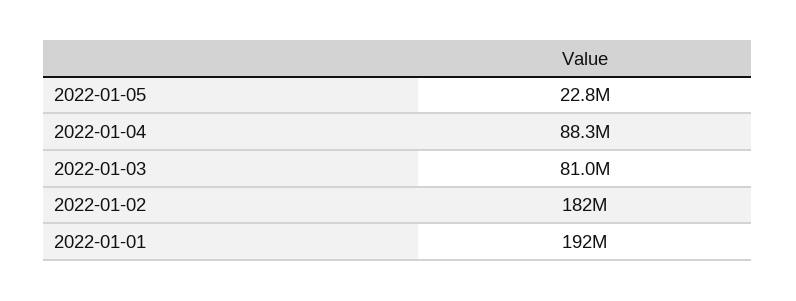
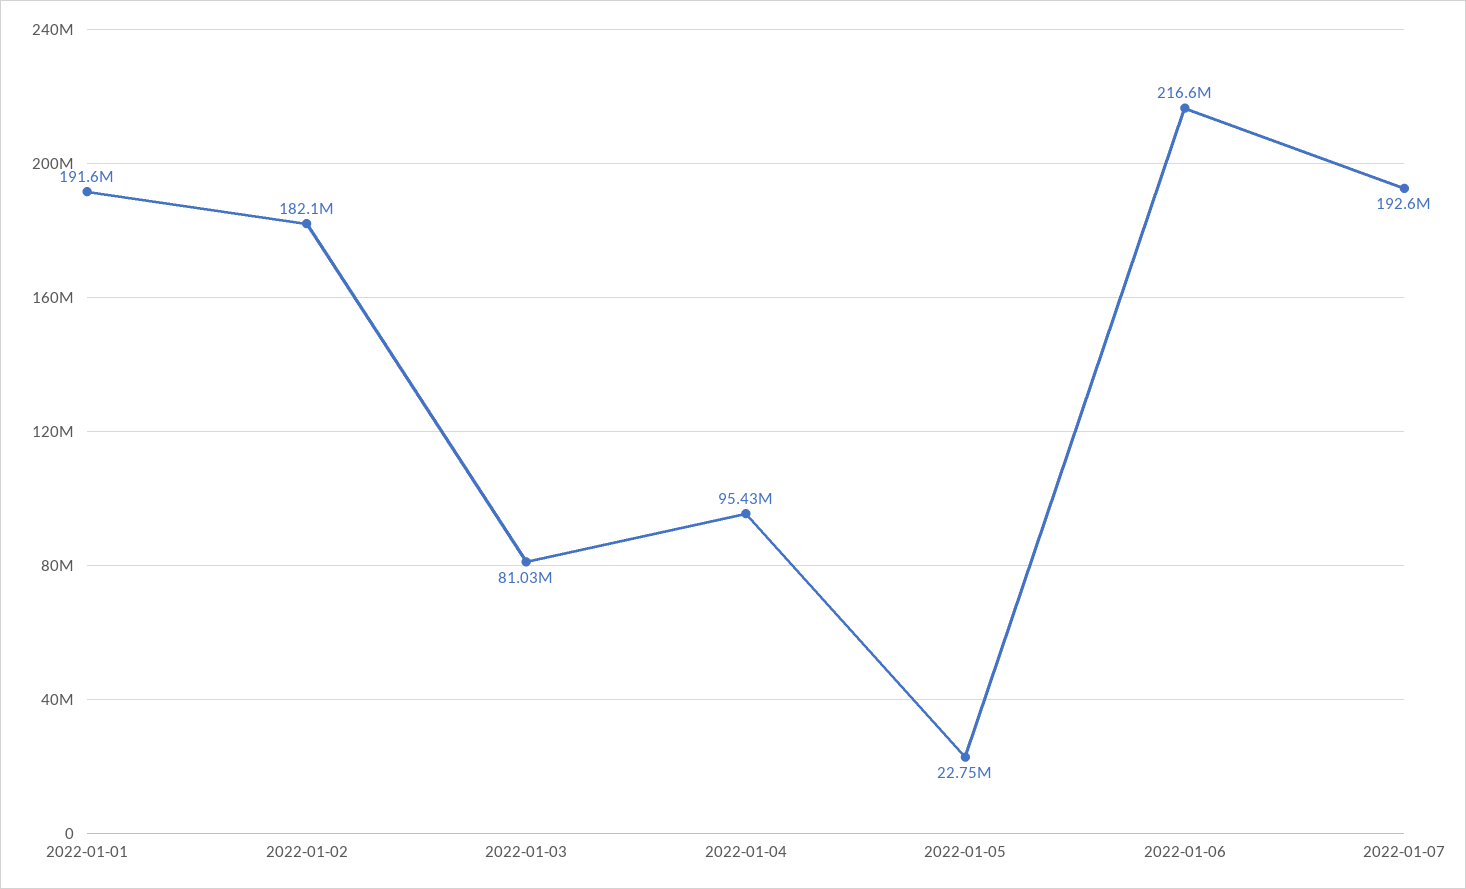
2022-01-04: 88300000 -> 95430000
2022-01-06: none -> 216600000
2022-01-07: none -> 192600000

